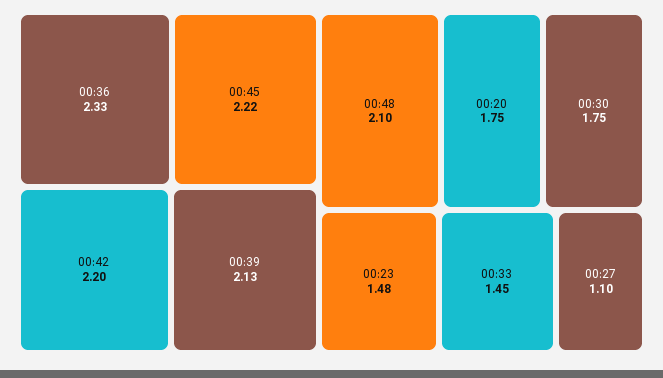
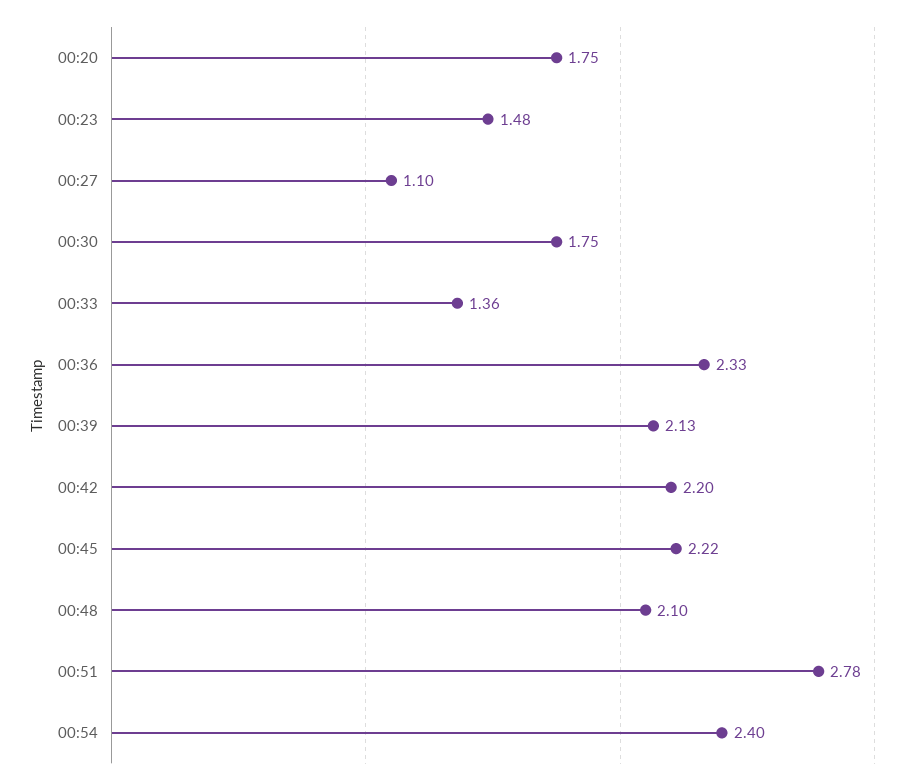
00:33: 1.45 -> 1.36
00:51: none -> 2.78
00:54: none -> 2.4

